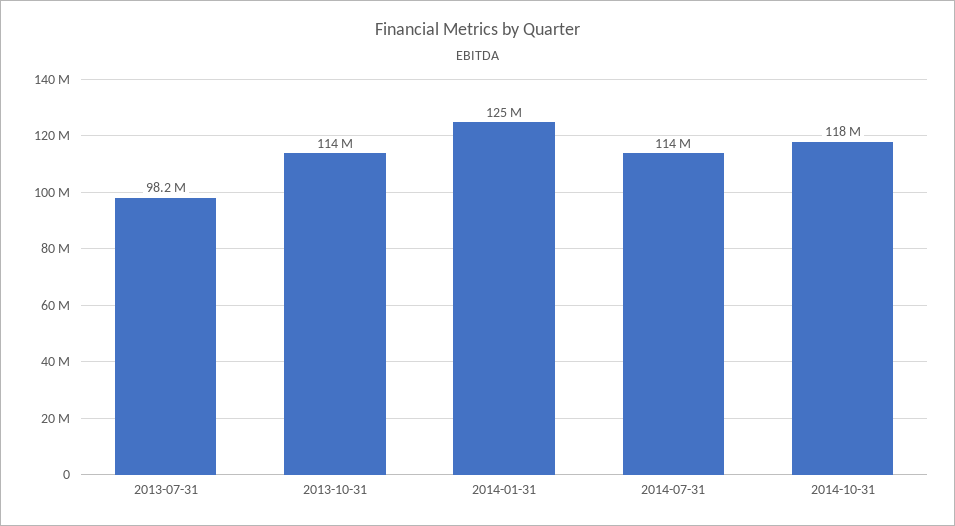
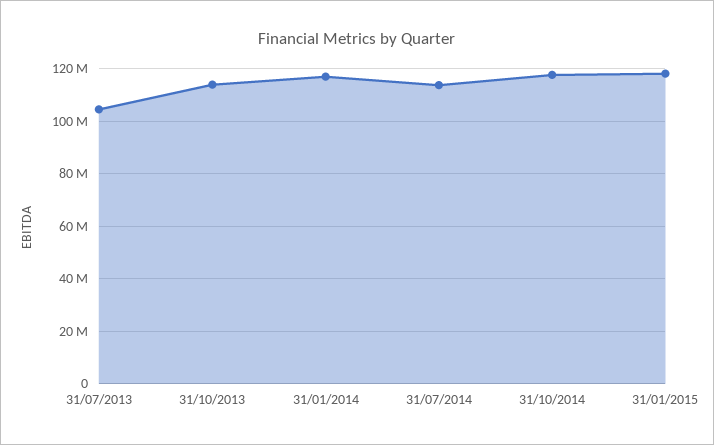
2013-07-31: 98200000 -> 105000000
2014-01-31: 125000000 -> 117500000
31/01/2015: none -> 117500000

